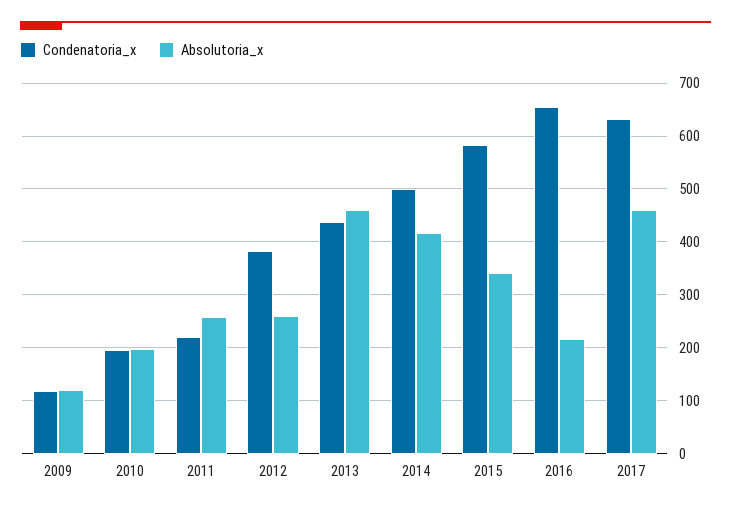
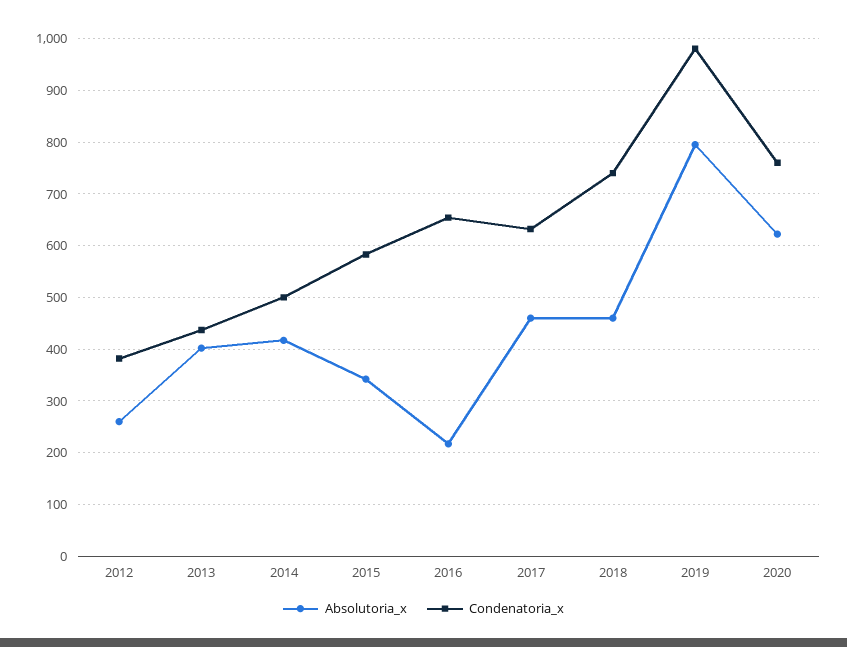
Condenatoria_x, 2009: 120 -> none
Absolutoria_x, 2009: 120 -> none
Condenatoria_x, 2010: 200 -> none
Absolutoria_x, 2010: 200 -> none
Condenatoria_x, 2011: 220 -> none
Absolutoria_x, 2011: 260 -> none
Absolutoria_x, 2013: 460 -> 400
Absolutoria_x, 2018: none -> 460
Condenatoria_x, 2018: none -> 740
Absolutoria_x, 2019: none -> 800
Condenatoria_x, 2019: none -> 980
Absolutoria_x, 2020: none -> 620
Condenatoria_x, 2020: none -> 760

